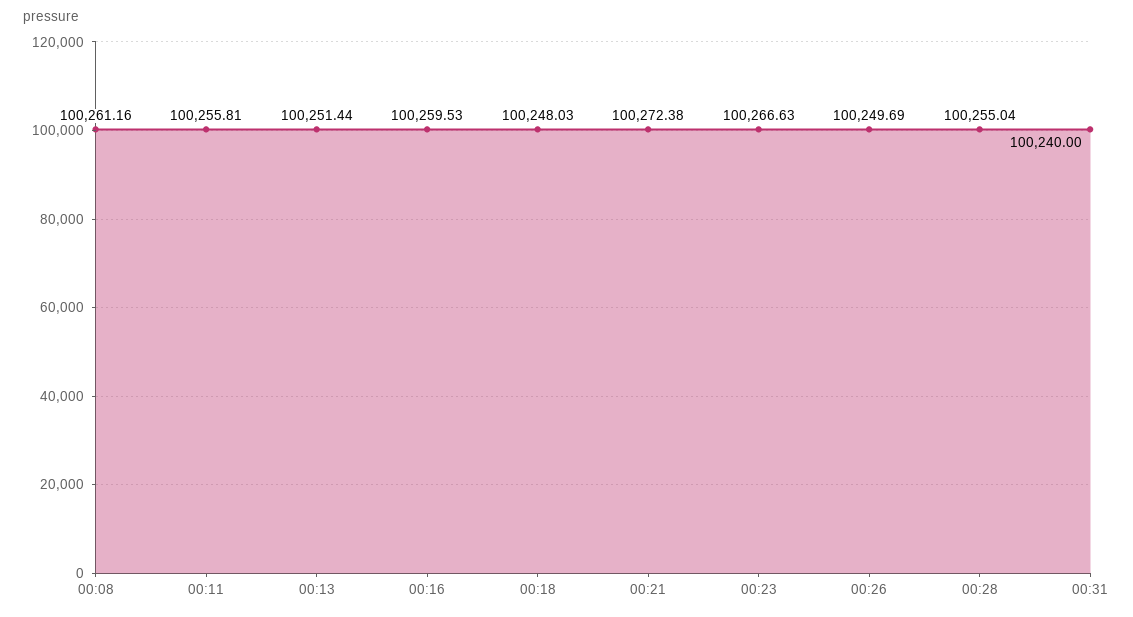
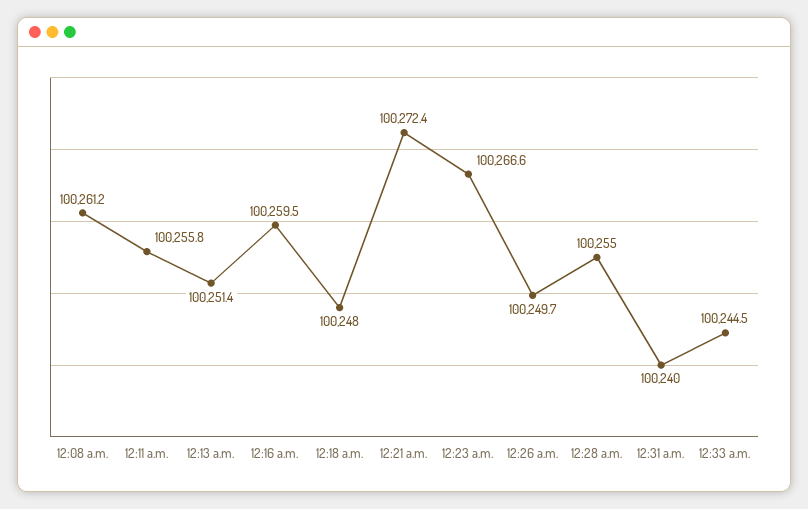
12:33 a.m.: none -> 100244.5

